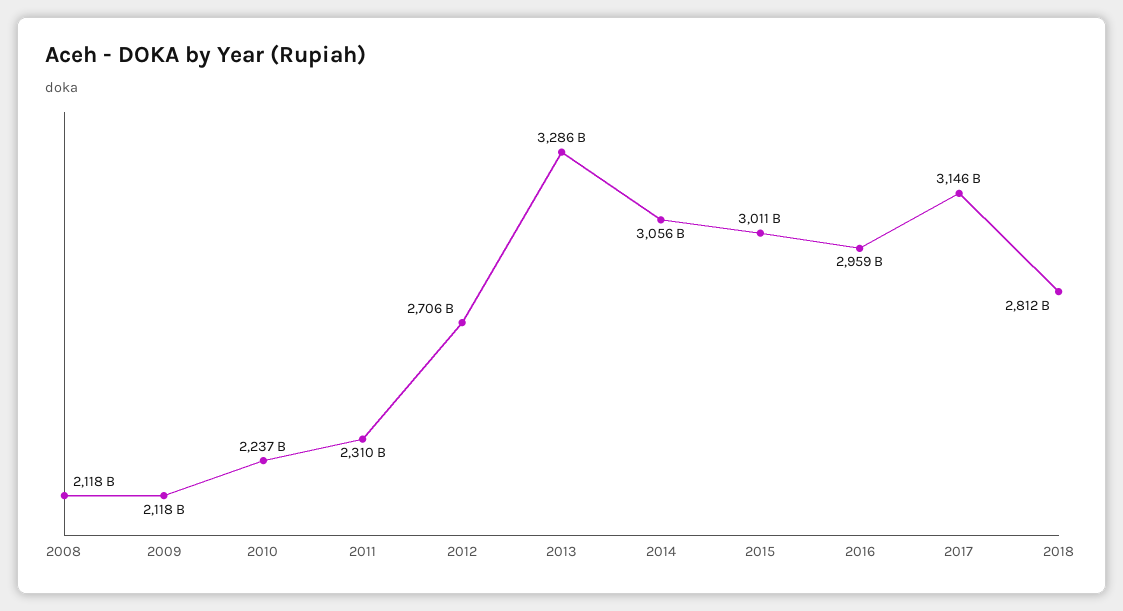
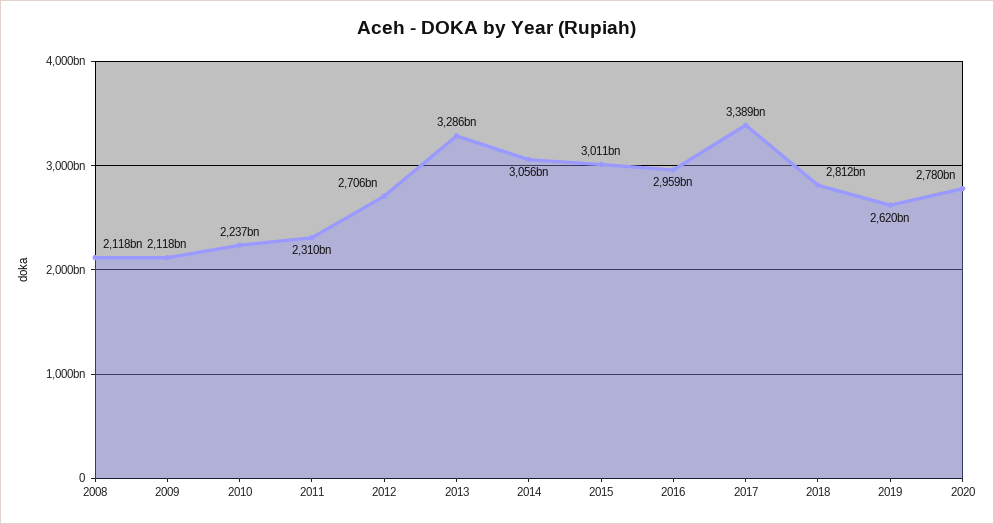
2017: 3146000000000 -> 3389000000000
2019: none -> 2620000000000
2020: none -> 2780000000000

